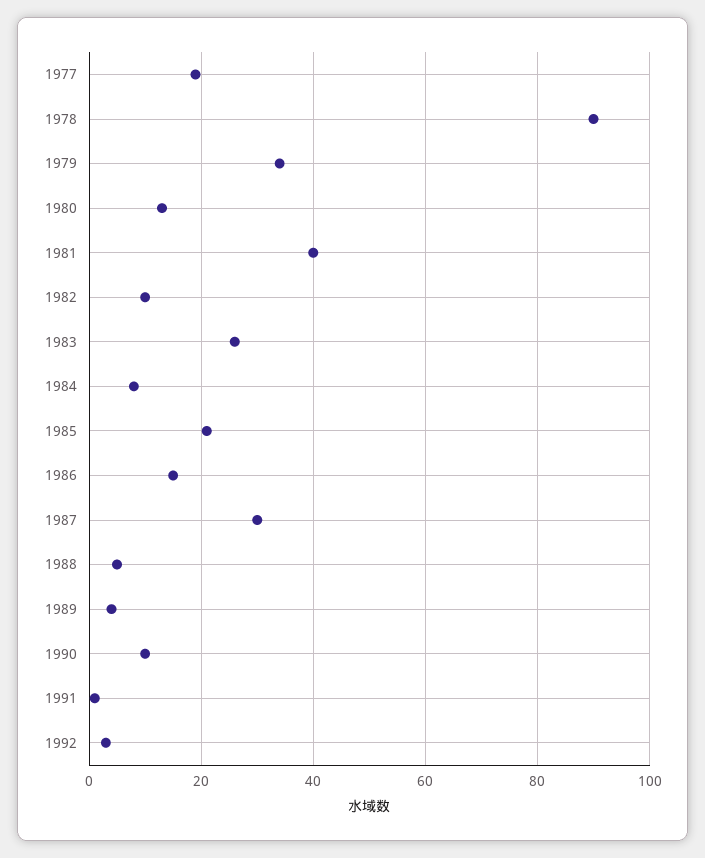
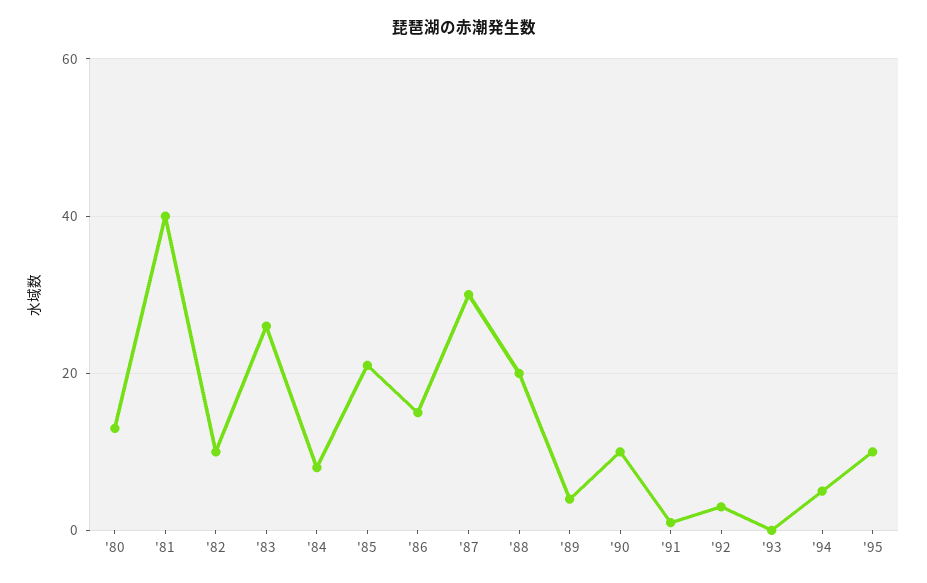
1977: 20 -> none
1978: 90 -> none
1979: 35 -> none
1988: 5 -> 20
'93: none -> 0
'94: none -> 5
'95: none -> 10

